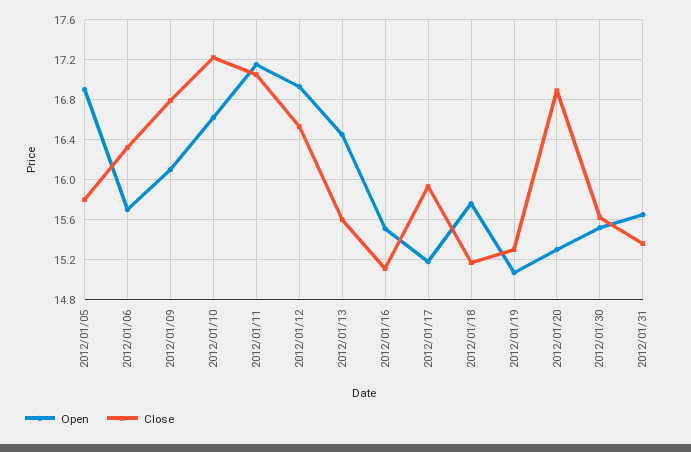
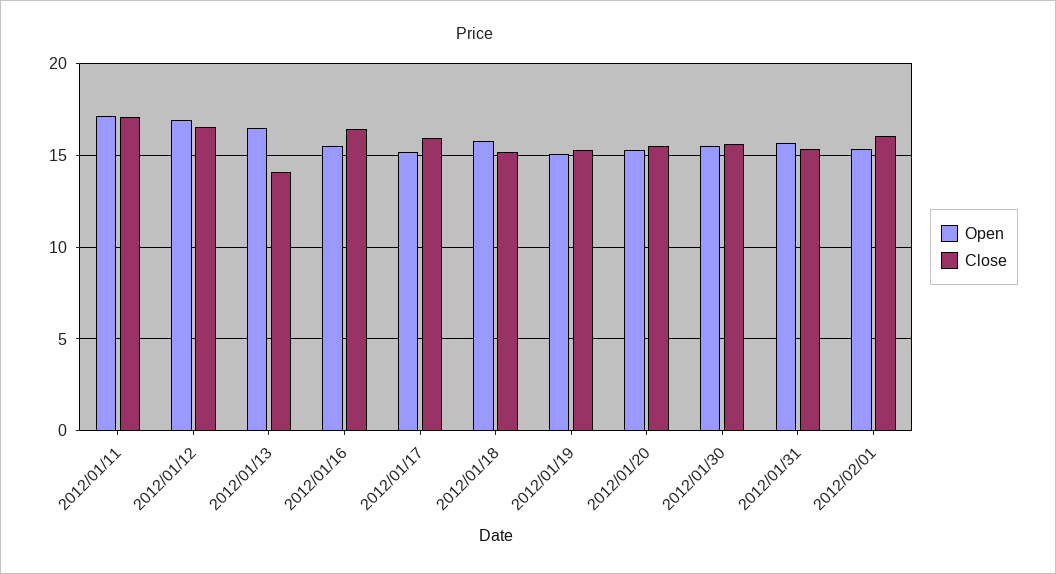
Open, 2012/01/05: 16.9 -> none
Close, 2012/01/05: 15.8 -> none
Open, 2012/01/06: 15.7 -> none
Close, 2012/01/06: 16.3 -> none
Open, 2012/01/09: 16.1 -> none
Close, 2012/01/09: 16.8 -> none
Open, 2012/01/10: 16.6 -> none
Close, 2012/01/10: 17.2 -> none
Close, 2012/01/13: 15.6 -> 14
Close, 2012/01/16: 15.1 -> 16.5
Close, 2012/01/20: 16.9 -> 15.5
Open, 2012/02/01: none -> 15.5
Close, 2012/02/01: none -> 16

